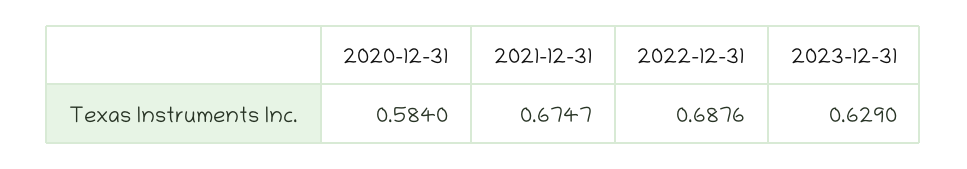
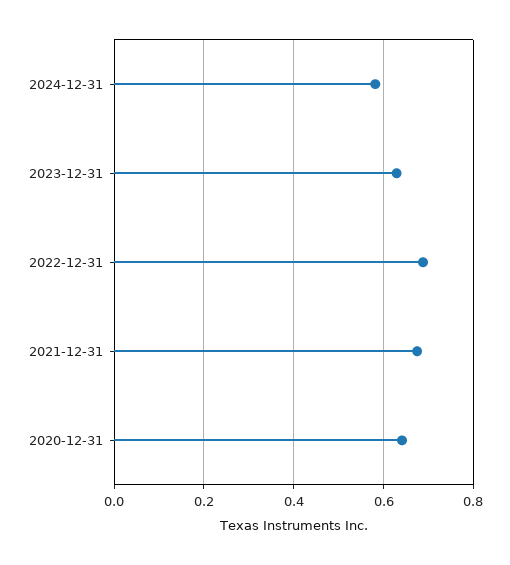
2020-12-31: 0.584 -> 0.64
2024-12-31: none -> 0.58

